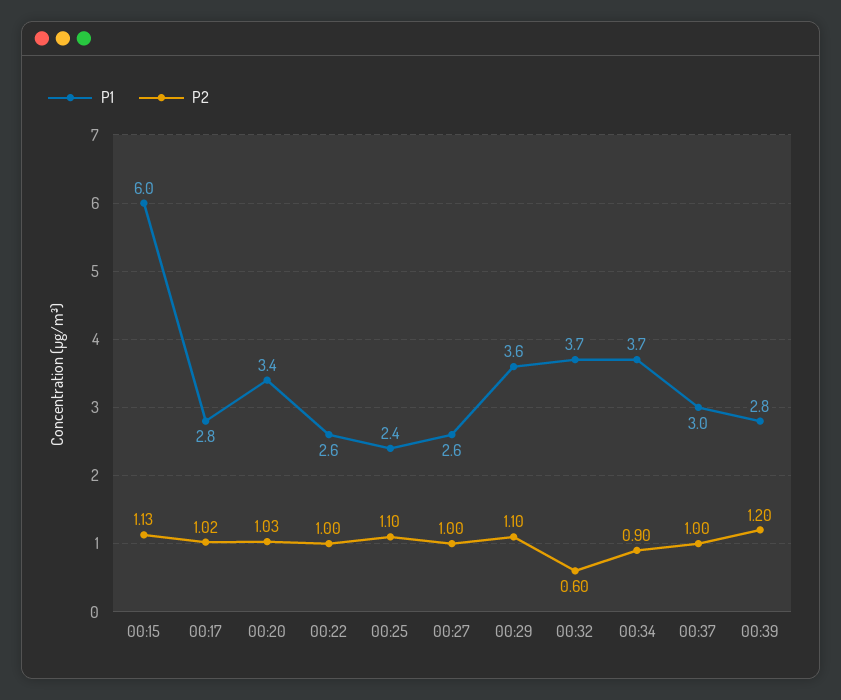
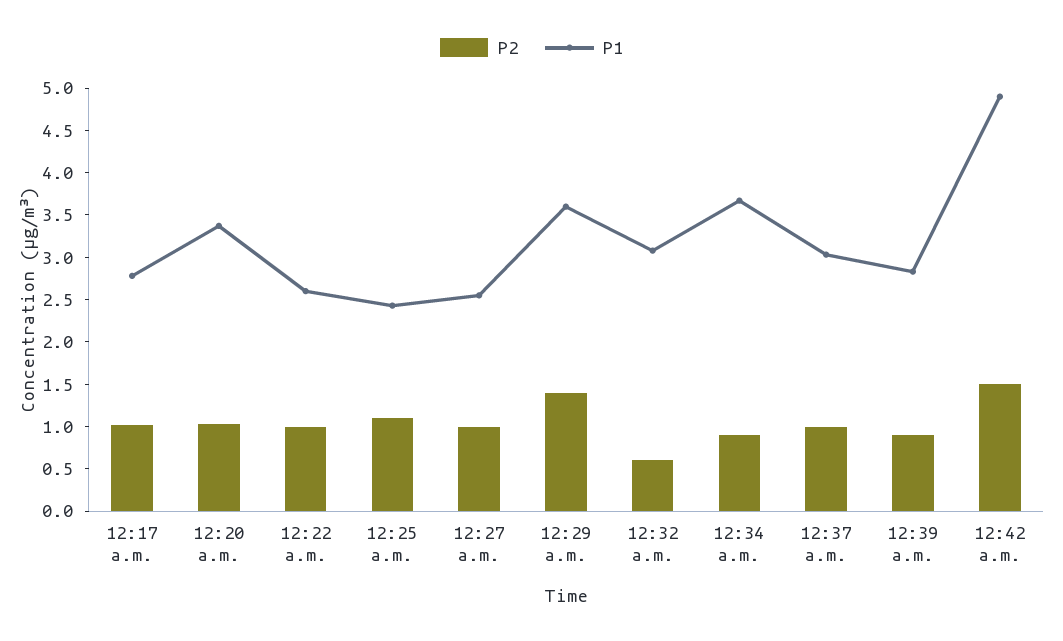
P1, 00:15: 6 -> none
P2, 00:15: 1.13 -> none
P2, 00:29: 1.1 -> 1.4
P1, 00:32: 3.7 -> 3.1
P2, 00:39: 1.2 -> 0.9
P2, 12:42 a.m.: none -> 1.5
P1, 12:42 a.m.: none -> 4.9

